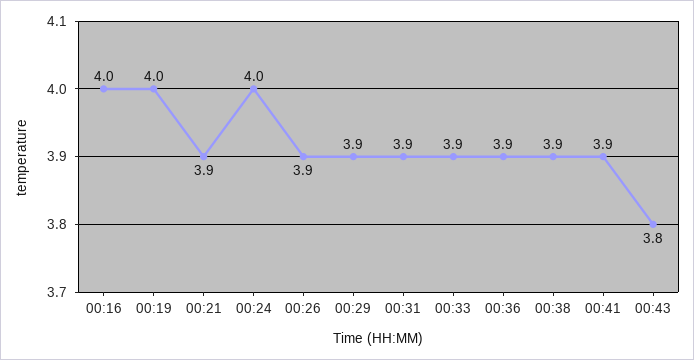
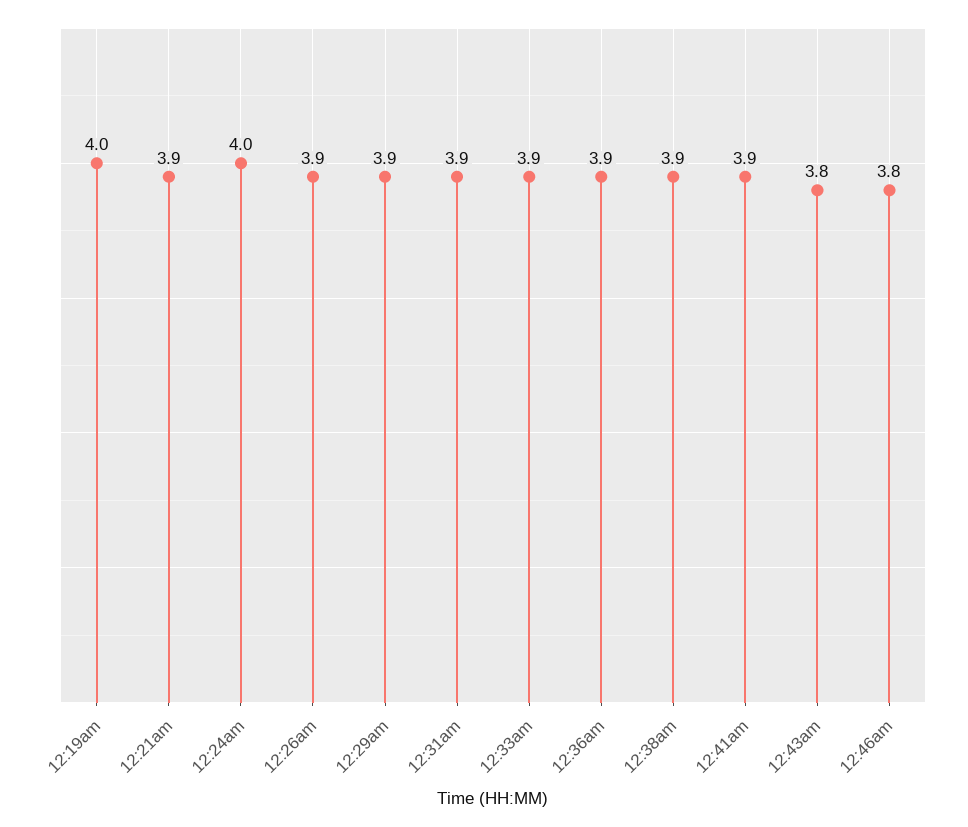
00:16: 4 -> none
12:46am: none -> 3.8

